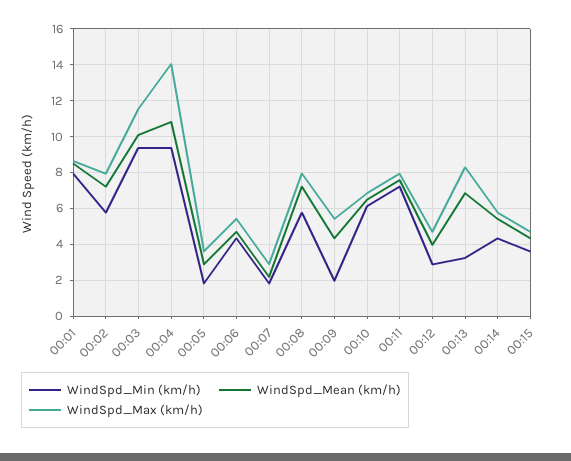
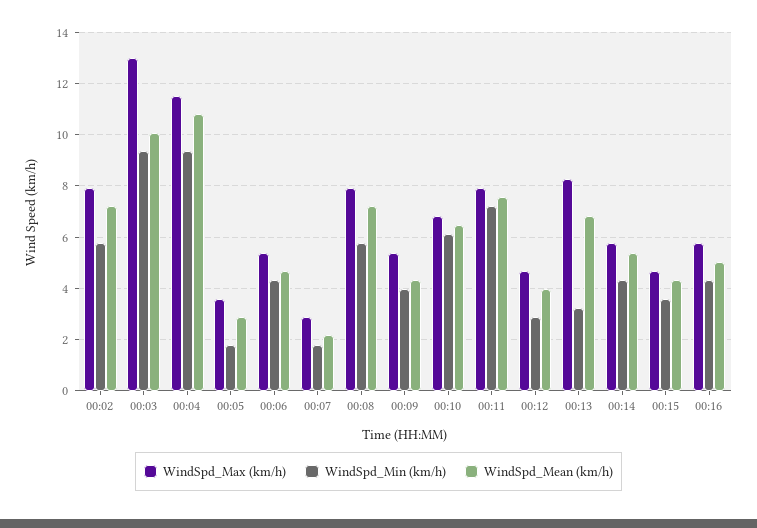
WindSpd_Min (km/h), 00:01: 8 -> none
WindSpd_Mean (km/h), 00:01: 8.5 -> none
WindSpd_Max (km/h), 00:01: 8.5 -> none
WindSpd_Max (km/h), 00:03: 11.5 -> 13
WindSpd_Max (km/h), 00:04: 14 -> 11.5
WindSpd_Min (km/h), 00:09: 2 -> 4
WindSpd_Max (km/h), 00:16: none -> 5.75
WindSpd_Min (km/h), 00:16: none -> 4.25
WindSpd_Mean (km/h), 00:16: none -> 5

